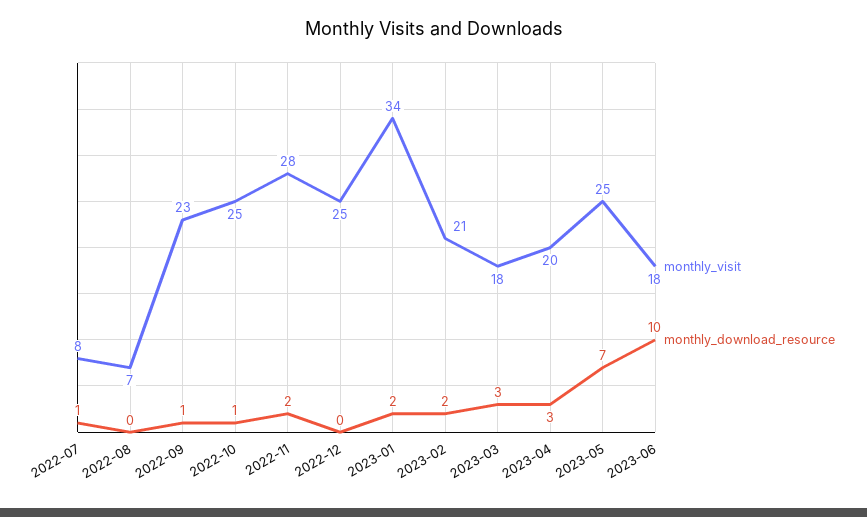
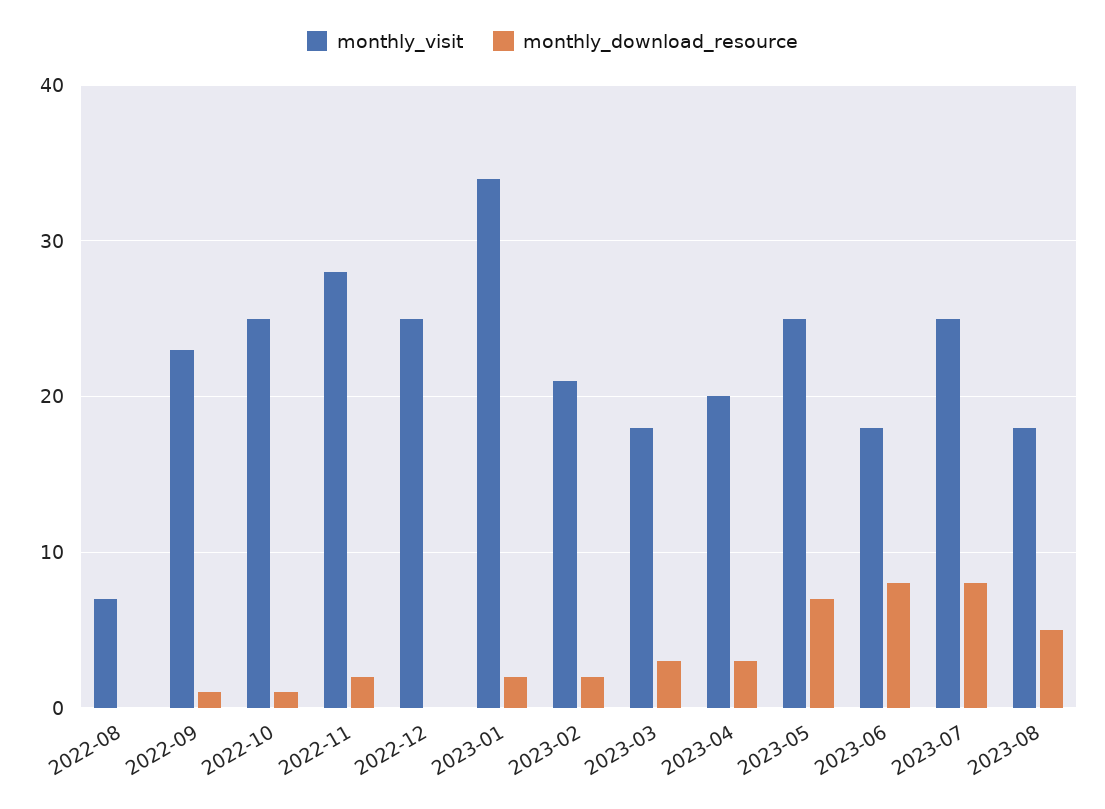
monthly_visit, 2022-07: 8 -> none
monthly_download_resource, 2022-07: 1 -> none
monthly_download_resource, 2023-06: 10 -> 8
monthly_visit, 2023-07: none -> 25
monthly_download_resource, 2023-07: none -> 8
monthly_visit, 2023-08: none -> 18
monthly_download_resource, 2023-08: none -> 5

